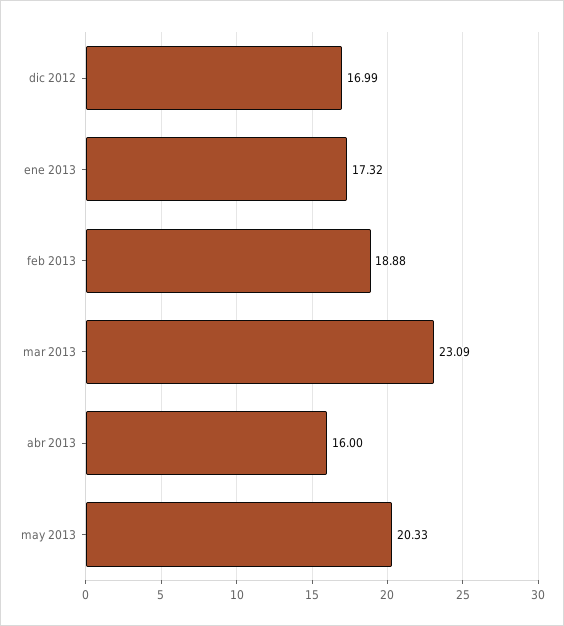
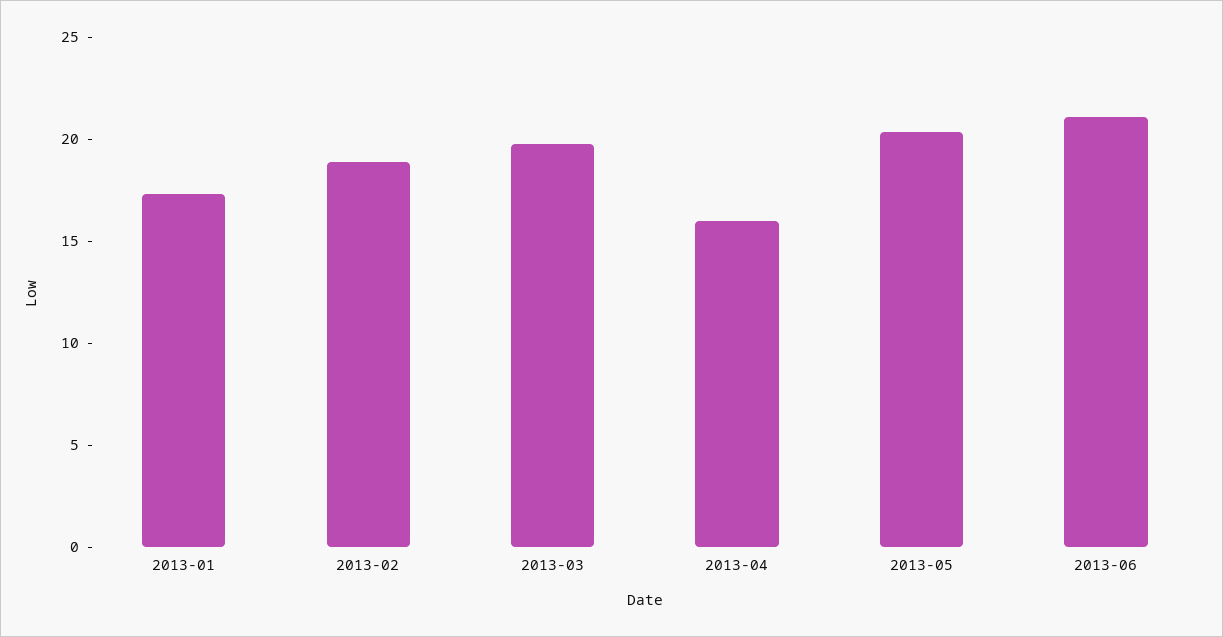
dic 2012: 16.99 -> none
mar 2013: 23.09 -> 20
2013-06: none -> 21

